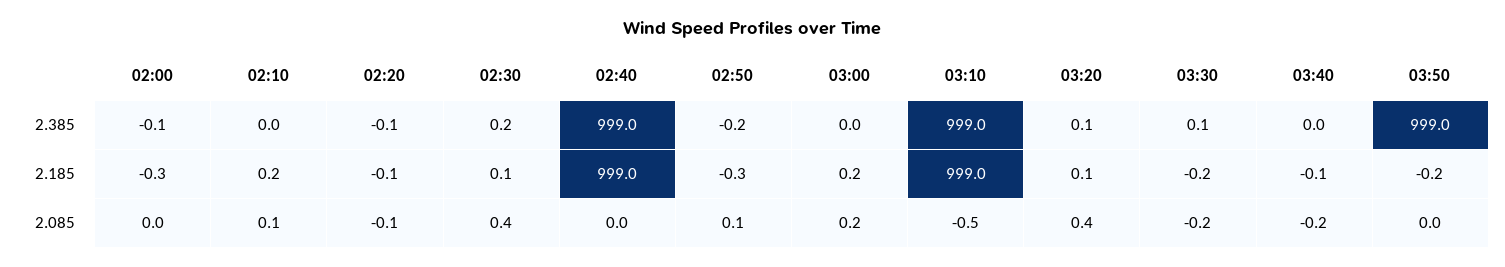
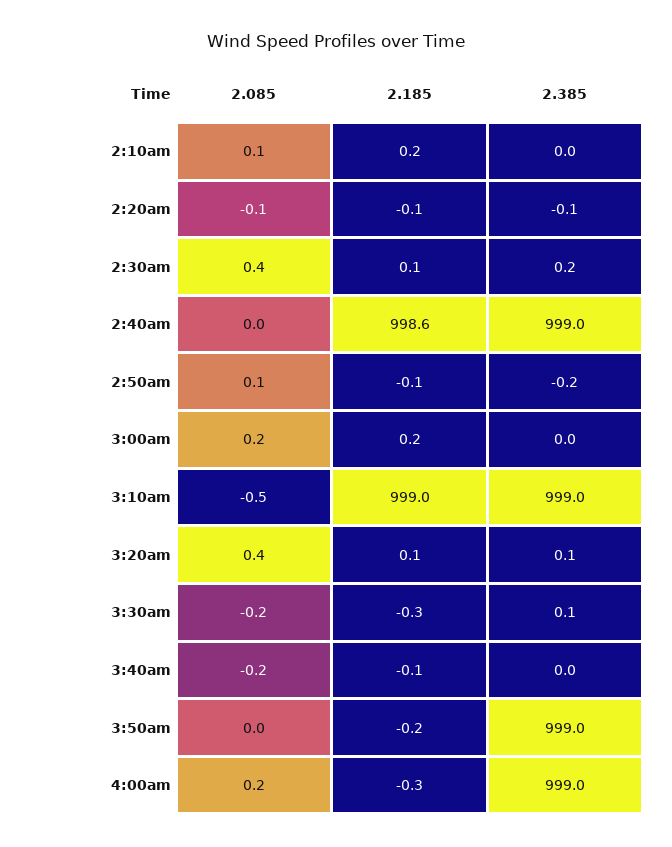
02:00, 2.385: -0.1 -> none
02:00, 2.185: -0.3 -> none
02:40, 2.185: 999 -> 998.6
02:50, 2.185: -0.3 -> -0.1
03:30, 2.185: -0.2 -> -0.3
02:00, 2.085: 0 -> none
4:00am, 2.085: none -> 0.2
4:00am, 2.185: none -> -0.3
4:00am, 2.385: none -> 999

